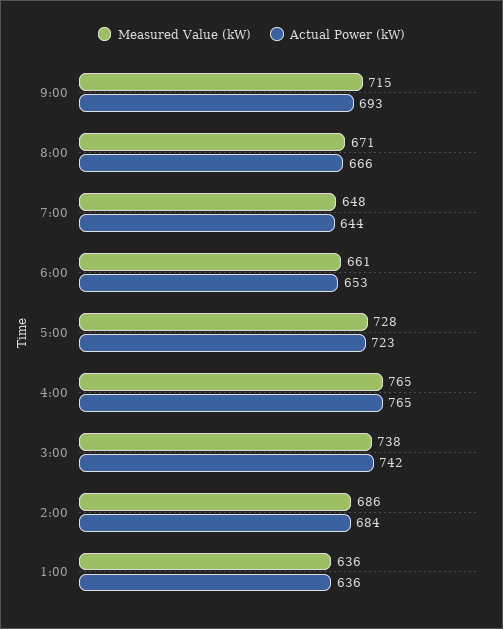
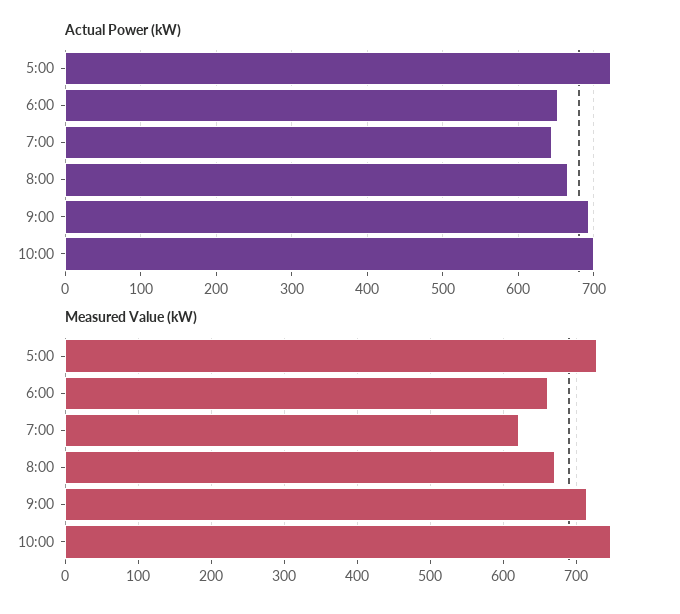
Measured Value (kW), 7:00: 648 -> 620
Measured Value (kW), 4:00: 765 -> none
Actual Power (kW), 4:00: 765 -> none
Measured Value (kW), 3:00: 738 -> none
Actual Power (kW), 3:00: 742 -> none
Measured Value (kW), 2:00: 686 -> none
Actual Power (kW), 2:00: 684 -> none
Measured Value (kW), 1:00: 636 -> none
Actual Power (kW), 1:00: 636 -> none
Actual Power (kW), 10:00: none -> 700
Measured Value (kW), 10:00: none -> 750

